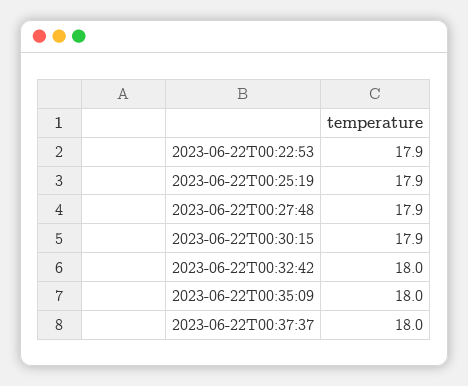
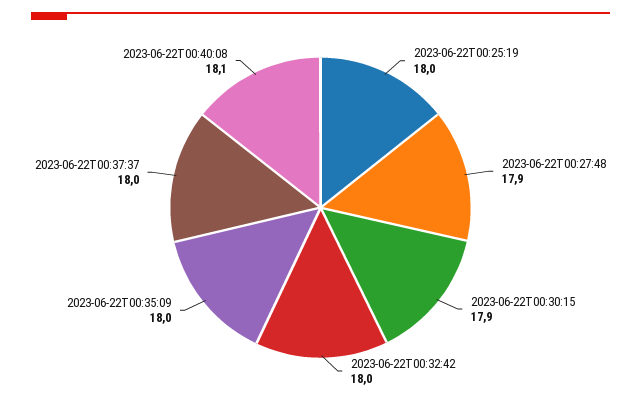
2023-06-22T00:22:53: 17.9 -> none
2023-06-22T00:25:19: 17.9 -> 18
2023-06-22T00:40:08: none -> 18.1

